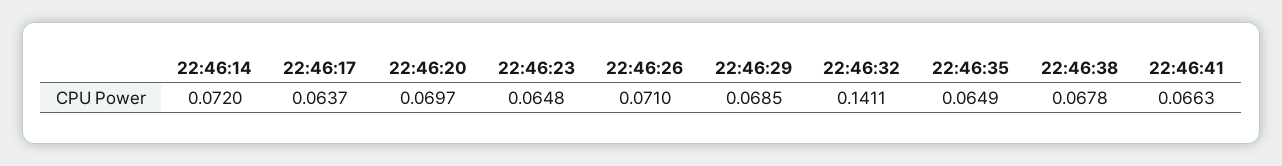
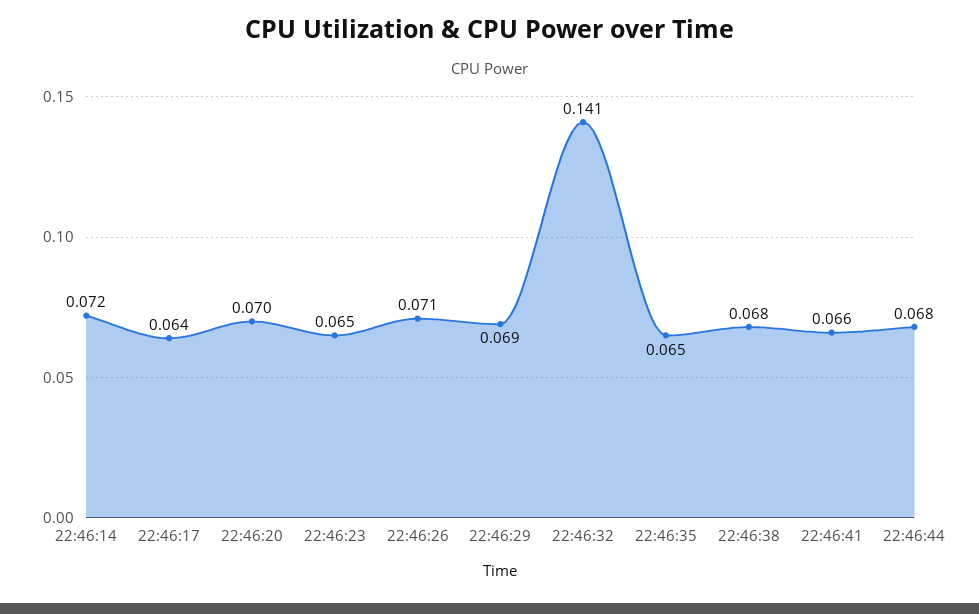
22:46:44: none -> 0.068

